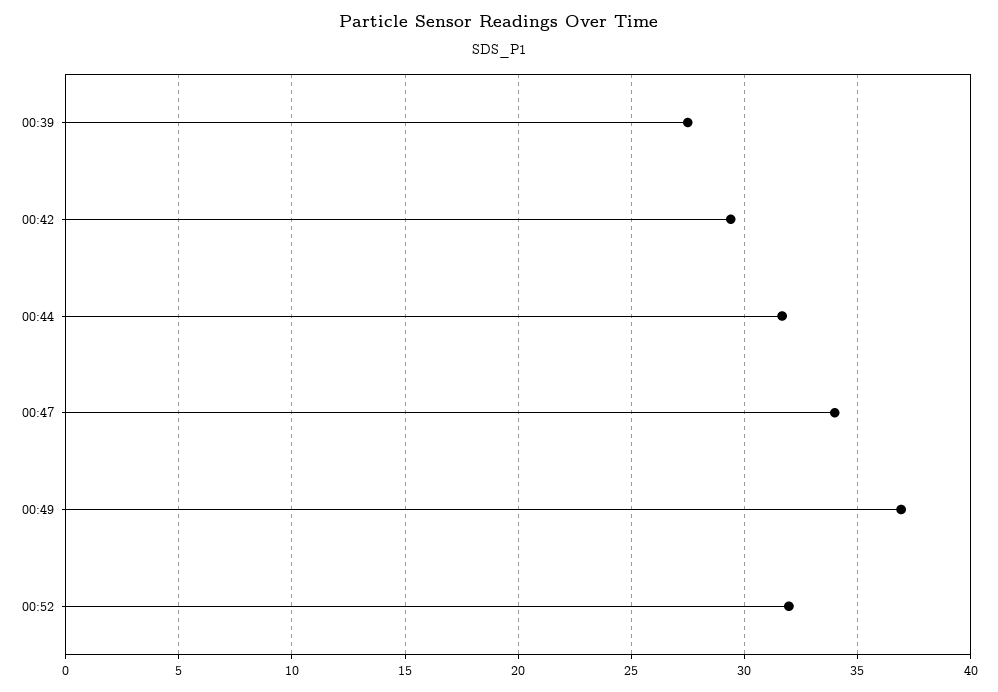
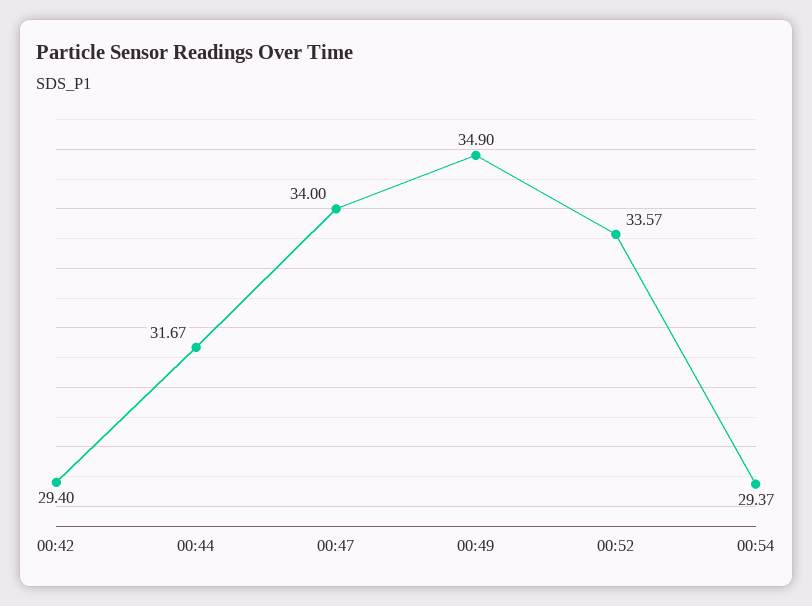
00:39: 27.5 -> none
00:49: 37 -> 34.9
00:52: 32 -> 33.57
00:54: none -> 29.37

